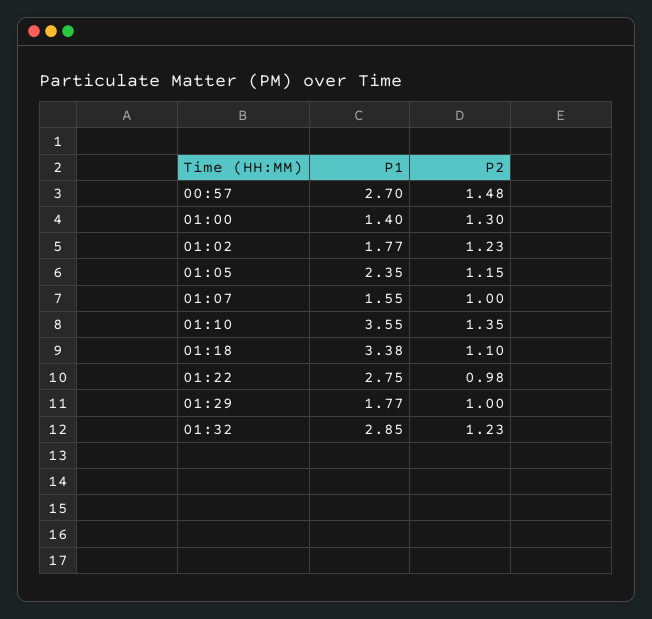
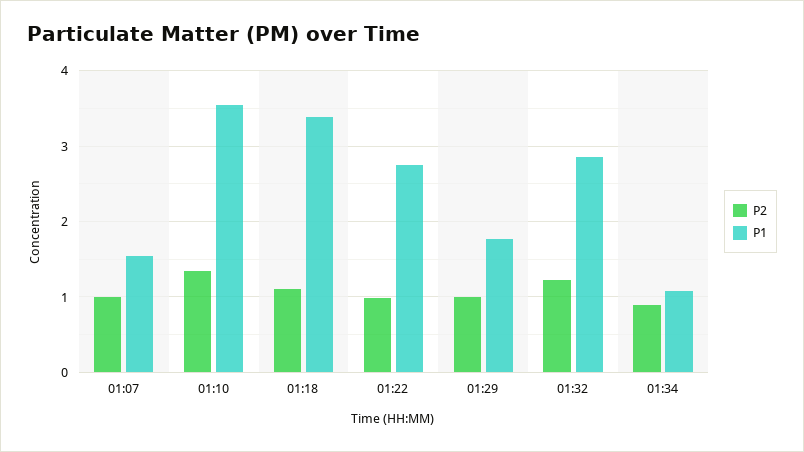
P1, 00:57: 2.7 -> none
P2, 00:57: 1.48 -> none
P1, 01:00: 1.4 -> none
P2, 01:00: 1.3 -> none
P1, 01:02: 1.77 -> none
P2, 01:02: 1.23 -> none
P1, 01:05: 2.35 -> none
P2, 01:05: 1.15 -> none
P2, 01:34: none -> 0.9
P1, 01:34: none -> 1.1

